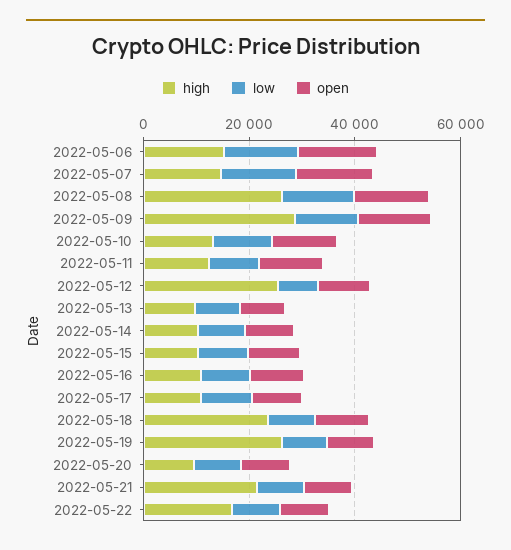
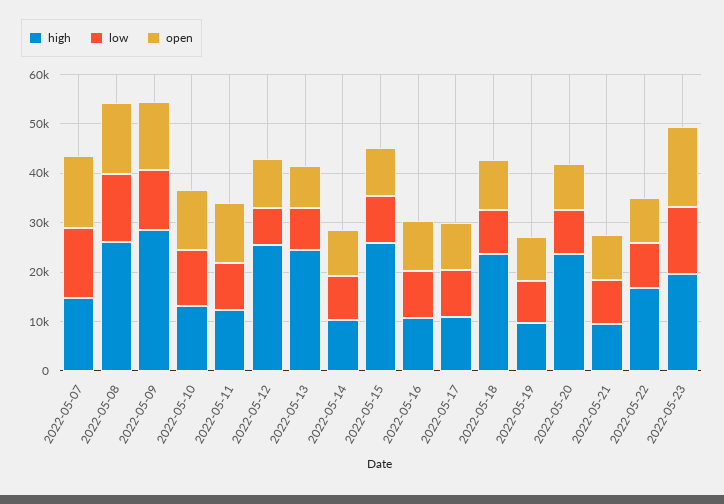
high, 2022-05-06: 15000 -> none
low, 2022-05-06: 15000 -> none
open, 2022-05-06: 15000 -> none
high, 2022-05-13: 10000 -> 24000
high, 2022-05-15: 10000 -> 26000
high, 2022-05-19: 25000 -> 10000
high, 2022-05-20: 10000 -> 24000
high, 2022-05-21: 20000 -> 10000
high, 2022-05-23: none -> 20000
low, 2022-05-23: none -> 14000
open, 2022-05-23: none -> 16000

